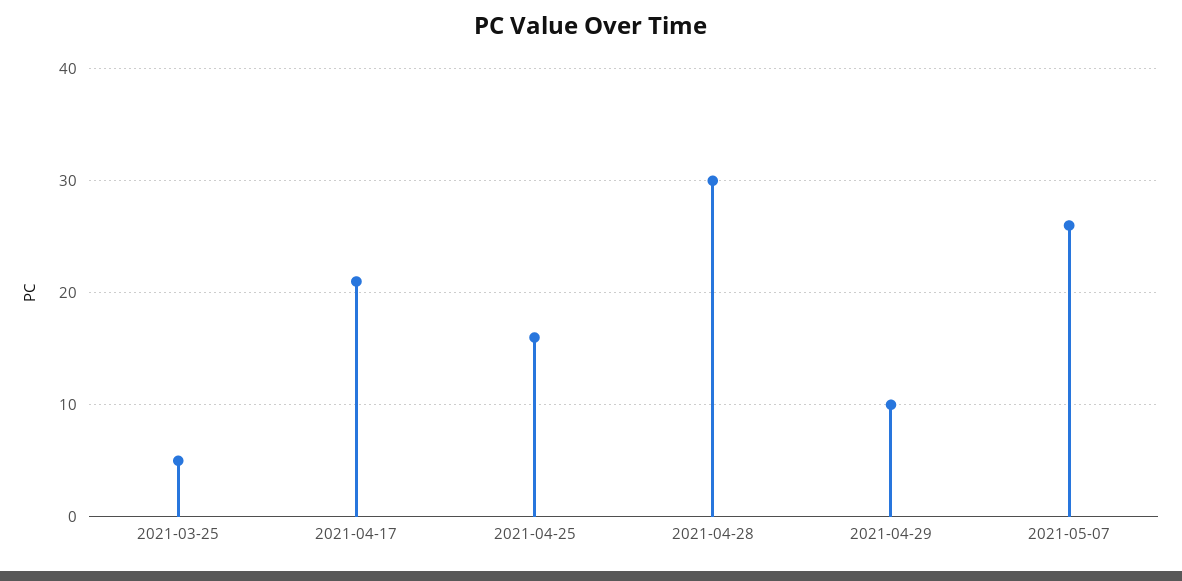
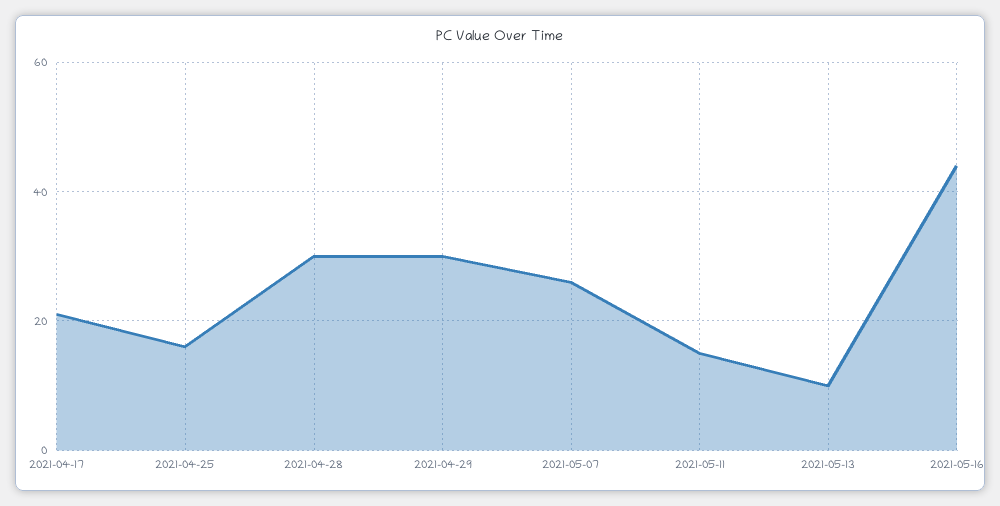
2021-03-25: 5 -> none
2021-04-29: 10 -> 30
2021-05-11: none -> 15
2021-05-13: none -> 10
2021-05-16: none -> 45

